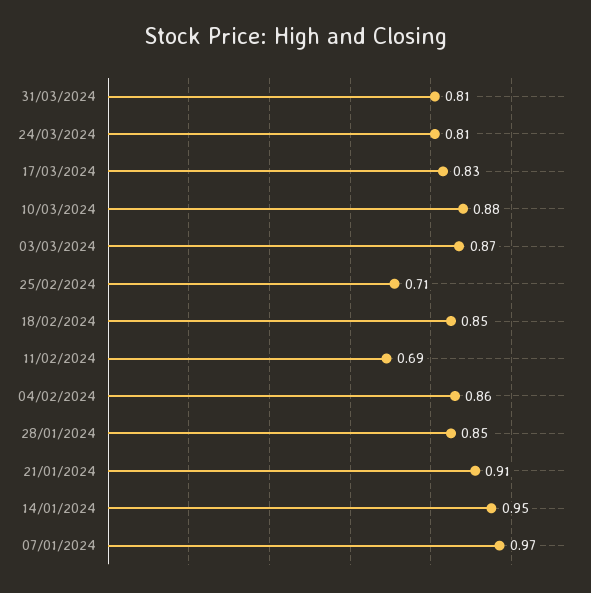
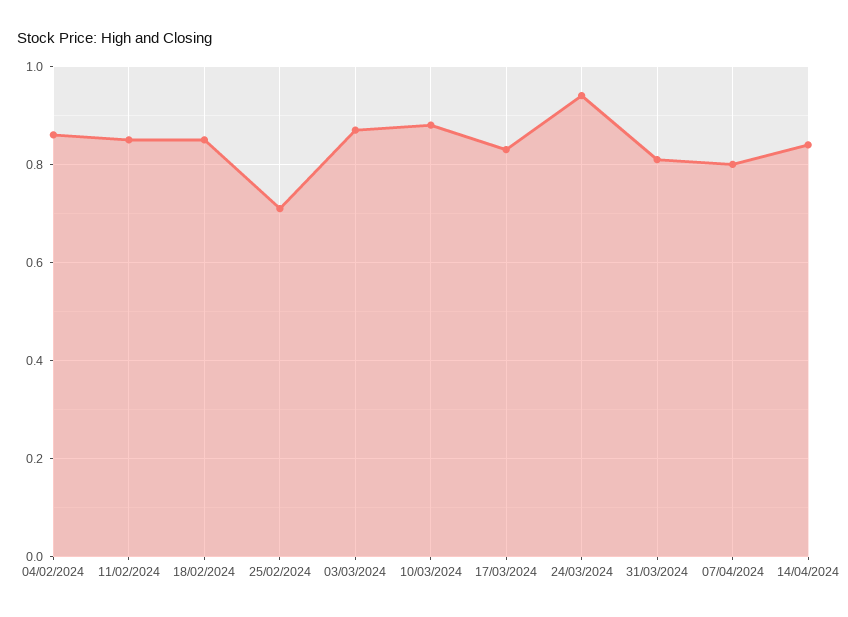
24/03/2024: 0.81 -> 0.95
11/02/2024: 0.69 -> 0.85
28/01/2024: 0.85 -> none
21/01/2024: 0.91 -> none
14/01/2024: 0.95 -> none
07/01/2024: 0.97 -> none
07/04/2024: none -> 0.8
14/04/2024: none -> 0.85

